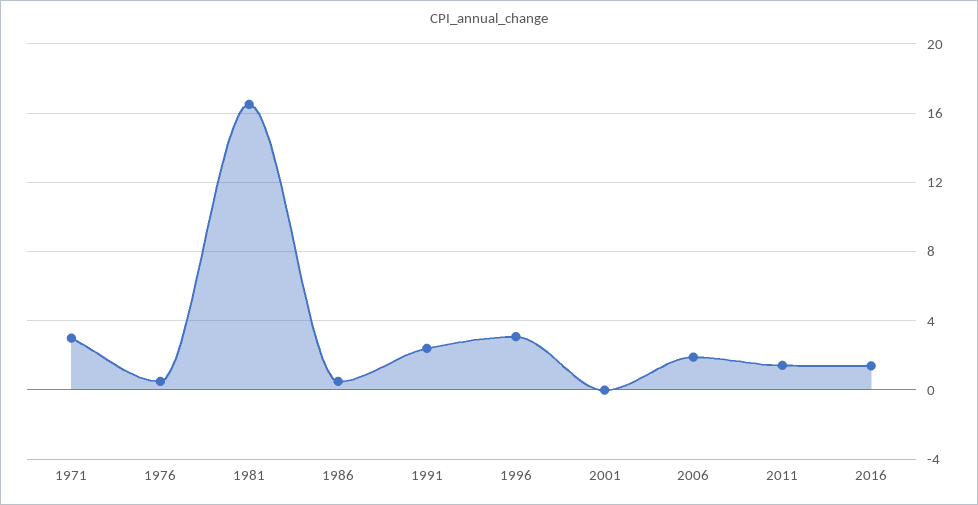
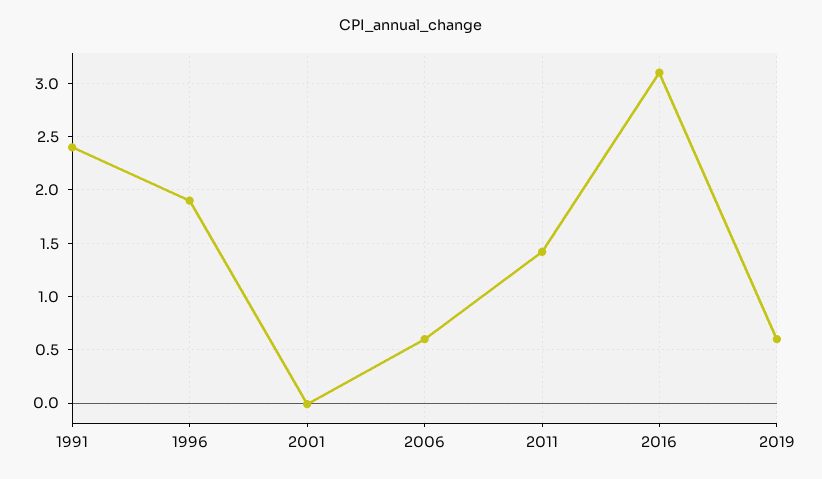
1971: 3 -> none
1976: 0.5 -> none
1981: 16.5 -> none
1986: 0.5 -> none
1996: 3 -> 1.9
2006: 2 -> 0.6
2016: 1.5 -> 3.1
2019: none -> 0.6

